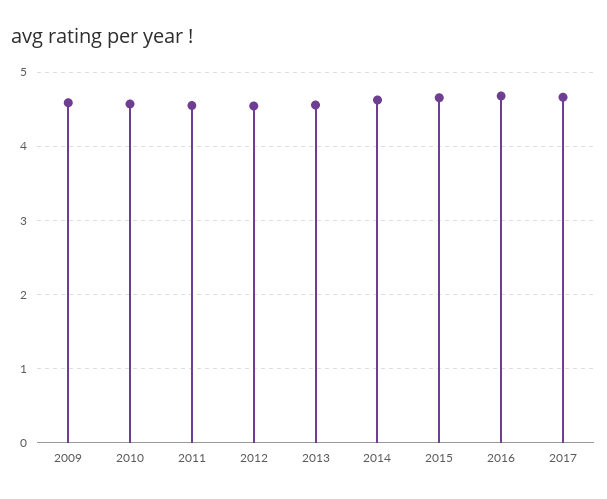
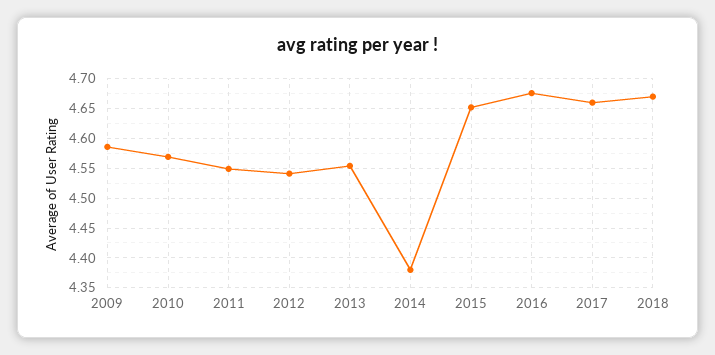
2014: 4.6 -> 4.375
2018: none -> 4.675

